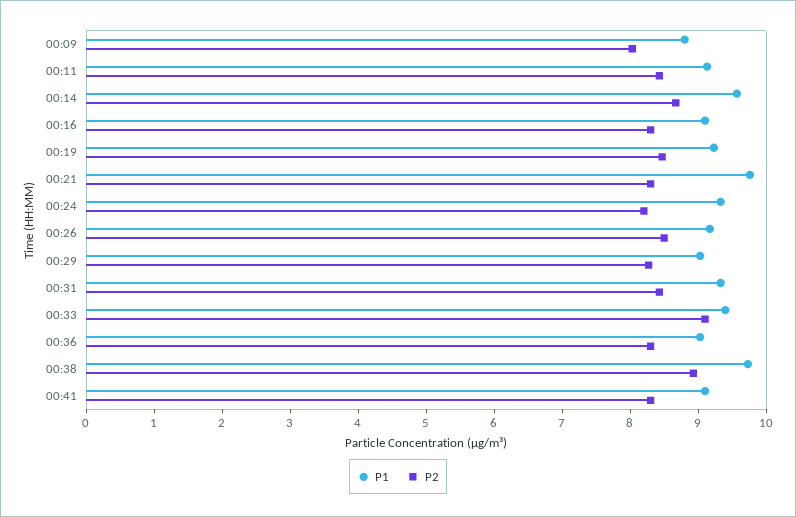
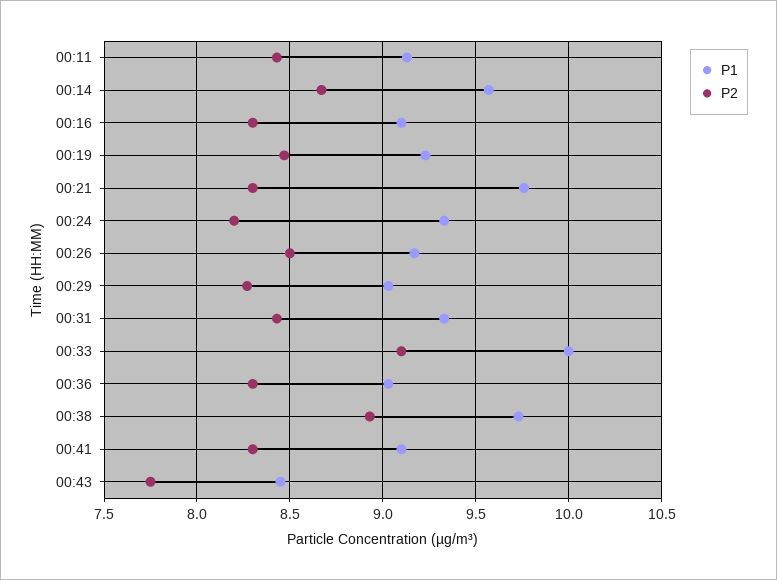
P1, 00:09: 8.8 -> none
P2, 00:09: 8 -> none
P1, 00:33: 9.4 -> 10
P1, 00:43: none -> 8.45
P2, 00:43: none -> 7.75

